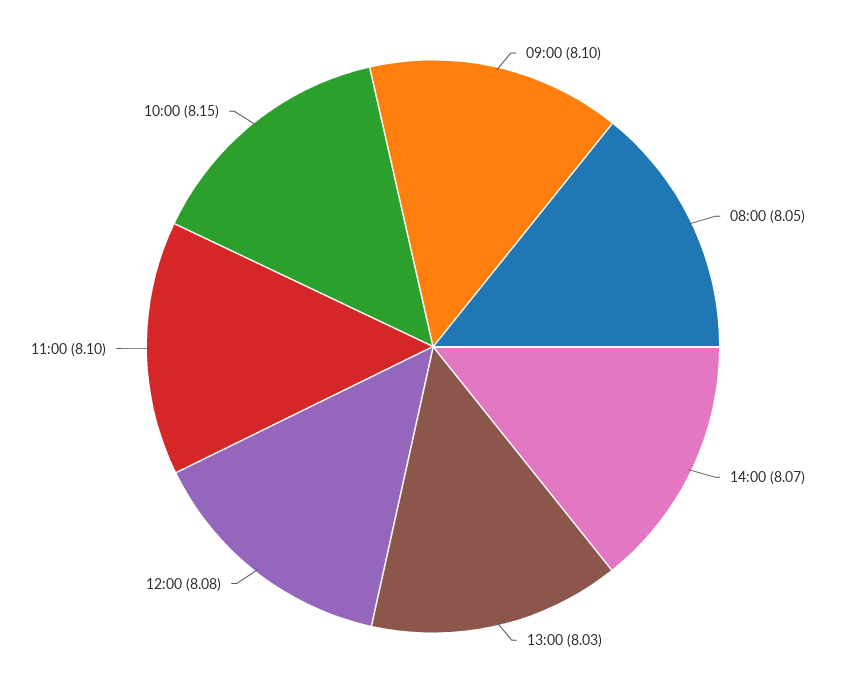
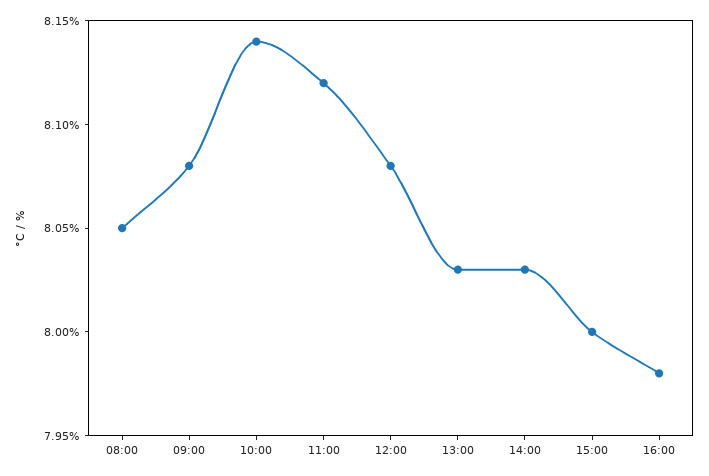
09:00: 8.1 -> 8.08
14:00: 8.07 -> 8.03
11:00: 8.1 -> 8.12
10:00: 8.15 -> 8.14
15:00: none -> 8
16:00: none -> 7.98

